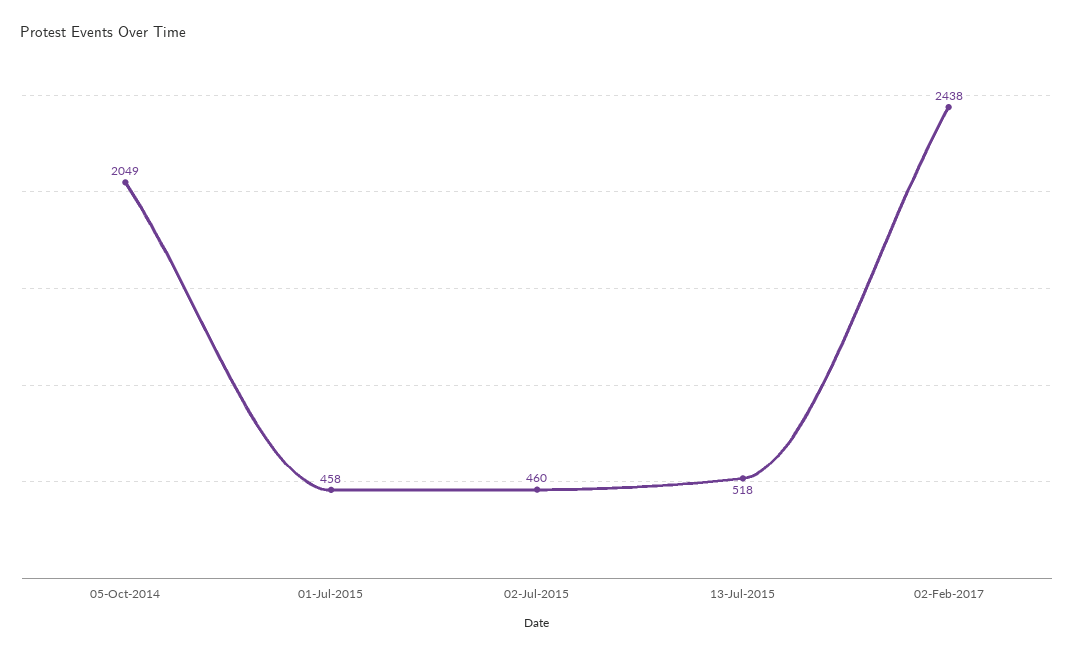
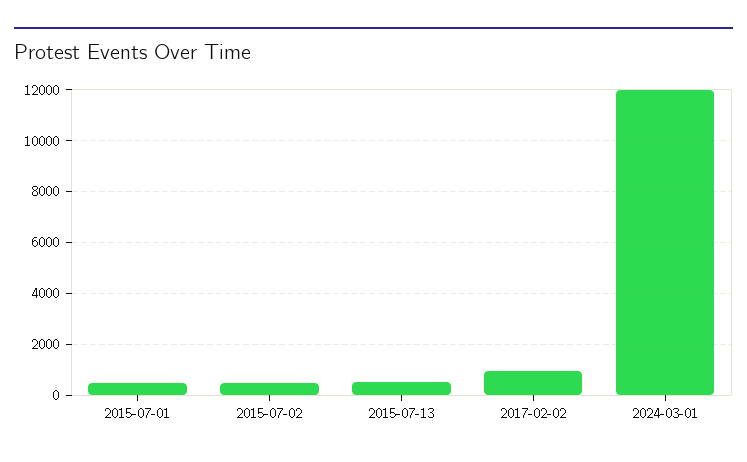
05-Oct-2014: 2049 -> none
02-Feb-2017: 2438 -> 1000
2024-03-01: none -> 12000

